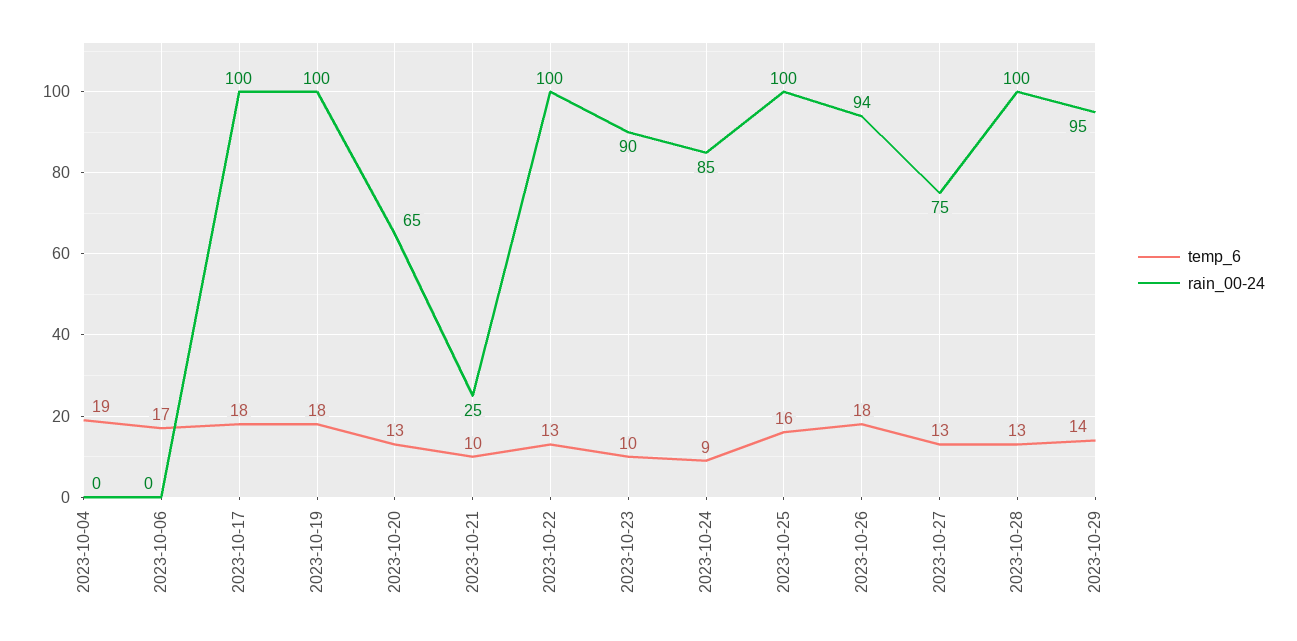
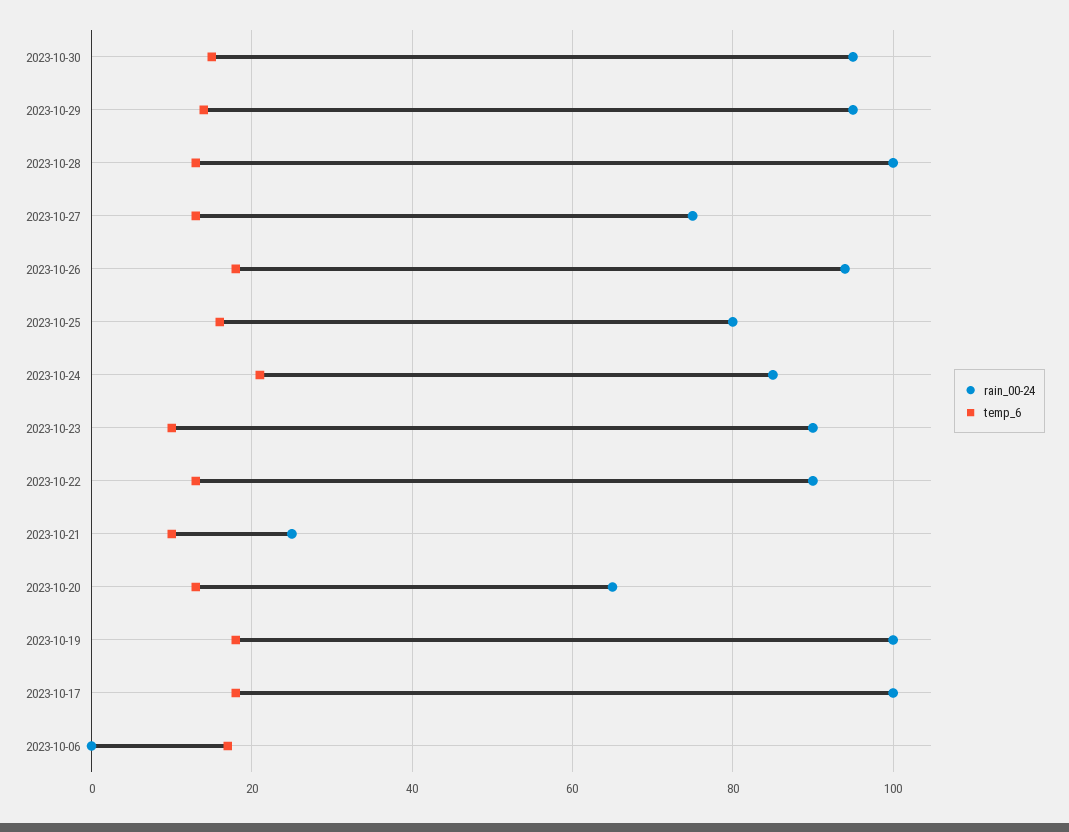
temp_6, 2023-10-04: 19 -> none
rain_00-24, 2023-10-04: 0 -> none
rain_00-24, 2023-10-22: 100 -> 90
temp_6, 2023-10-24: 9 -> 20
rain_00-24, 2023-10-25: 100 -> 80
rain_00-24, 2023-10-30: none -> 95
temp_6, 2023-10-30: none -> 15

